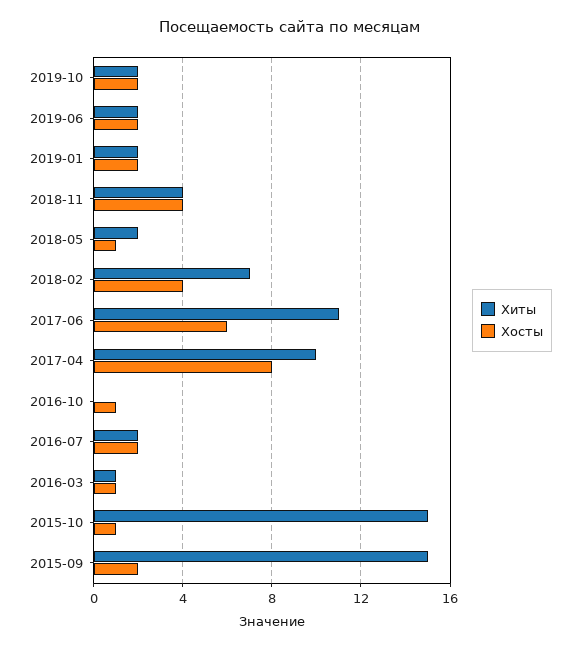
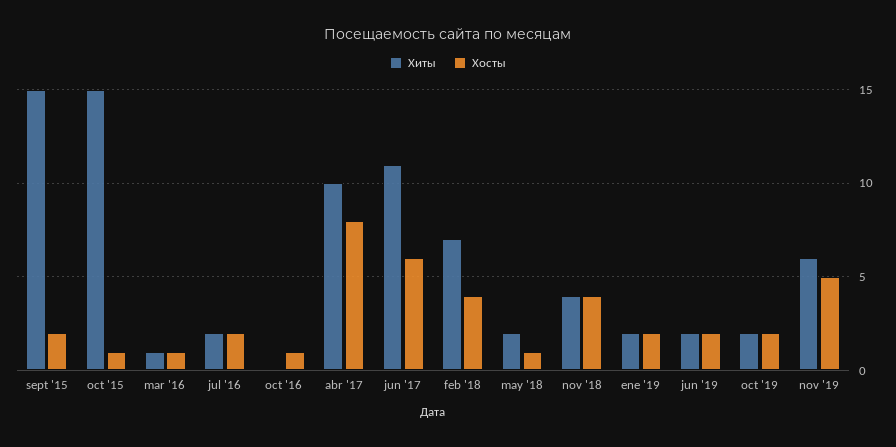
Хиты, nov '19: none -> 6
Хосты, nov '19: none -> 5

